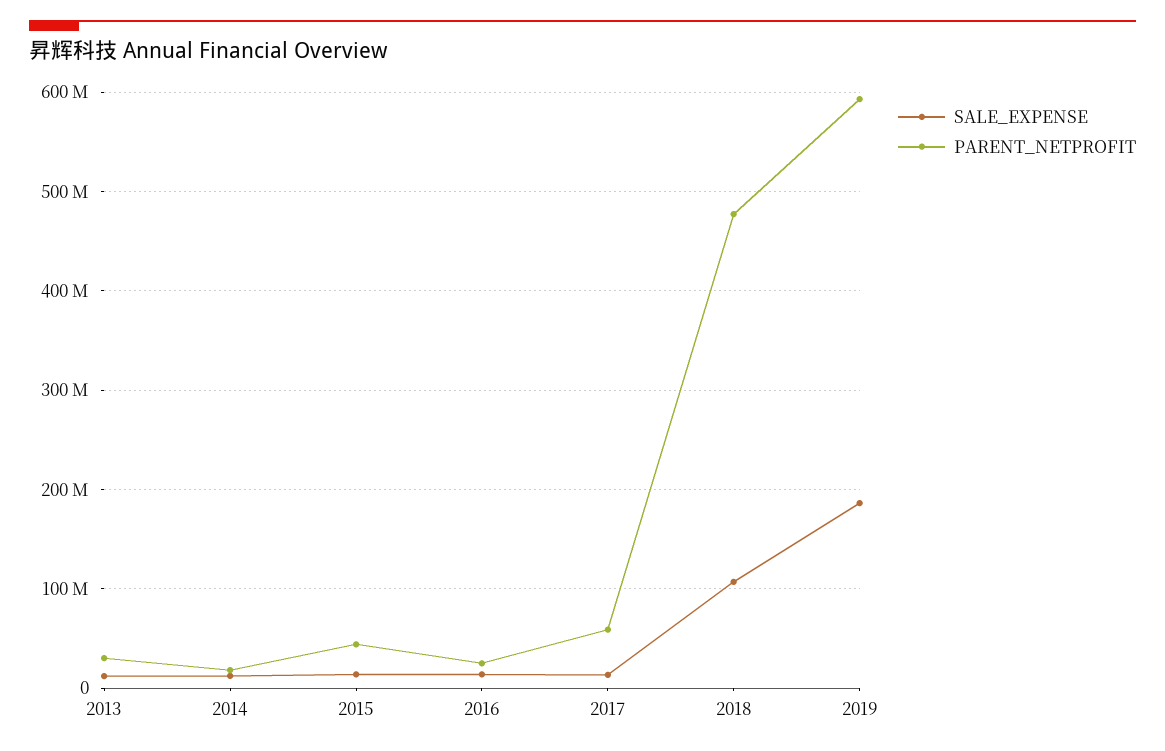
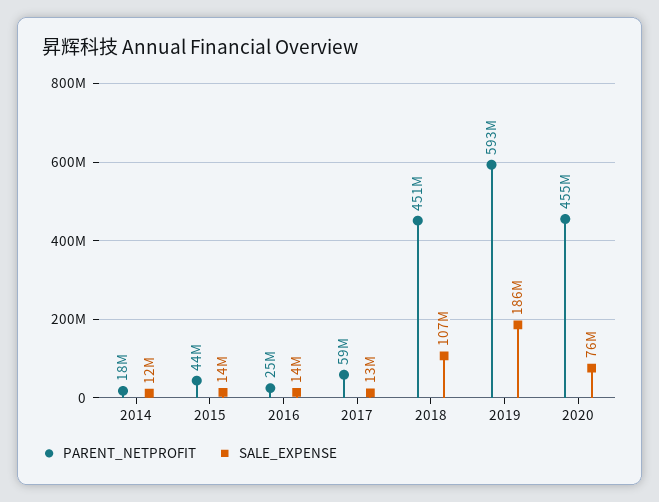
SALE_EXPENSE, 2013: 10000000 -> none
PARENT_NETPROFIT, 2013: 30000000 -> none
PARENT_NETPROFIT, 2018: 480000000 -> 451000000
PARENT_NETPROFIT, 2020: none -> 455000000
SALE_EXPENSE, 2020: none -> 76000000

